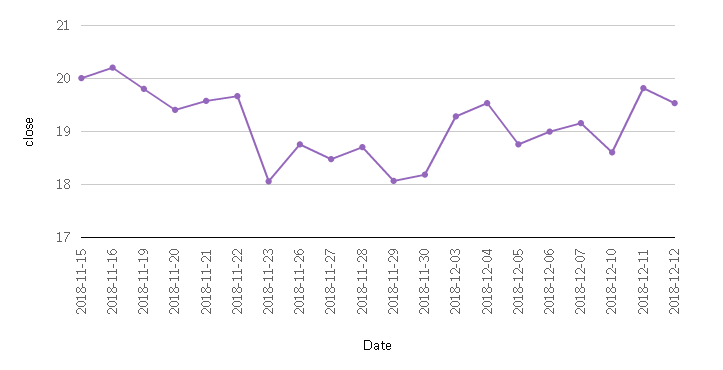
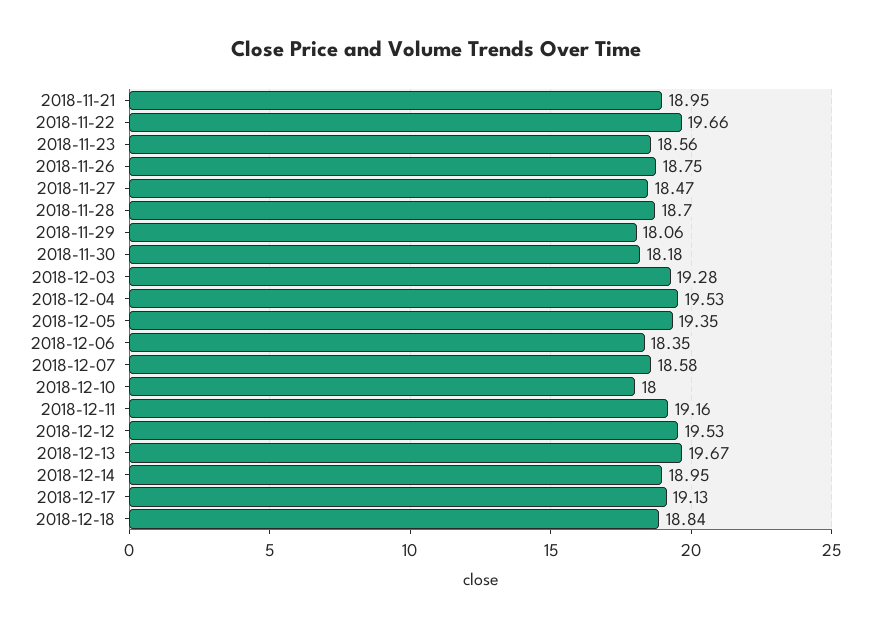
2018-11-15: 20 -> none
2018-11-16: 20.2 -> none
2018-11-19: 19.8 -> none
2018-11-20: 19.4 -> none
2018-11-21: 19.6 -> 18.95
2018-11-23: 18 -> 18.56
2018-12-05: 18.8 -> 19.35
2018-12-06: 19 -> 18.35
2018-12-07: 19.2 -> 18.58
2018-12-10: 18.6 -> 18
2018-12-11: 19.8 -> 19.16
2018-12-13: none -> 19.67
2018-12-14: none -> 18.95
2018-12-17: none -> 19.13
2018-12-18: none -> 18.84

